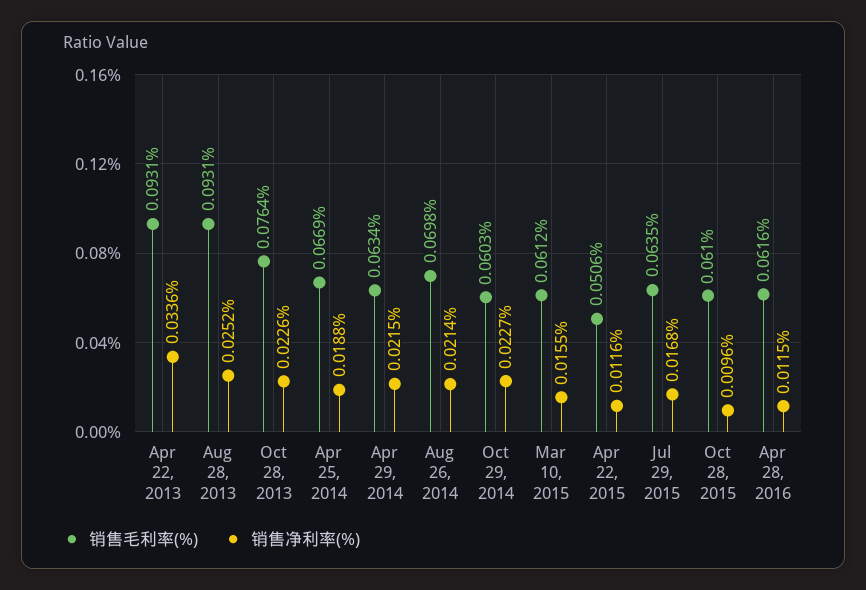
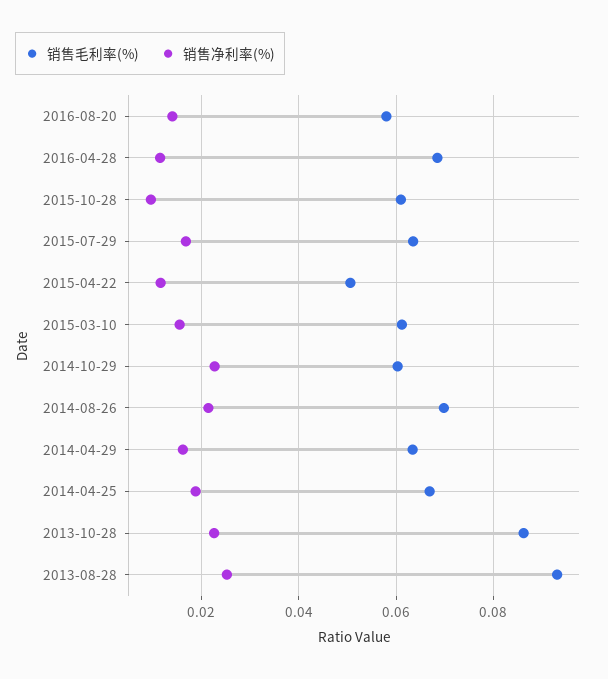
销售毛利率(%), Apr 22, 2013: 0.0931 -> none
销售净利率(%), Apr 22, 2013: 0.0336 -> none
销售毛利率(%), Oct 28, 2013: 0.0764 -> 0.086
销售净利率(%), Apr 29, 2014: 0.0215 -> 0.016
销售毛利率(%), Apr 28, 2016: 0.0616 -> 0.068
销售毛利率(%), 2016-08-20: none -> 0.058
销售净利率(%), 2016-08-20: none -> 0.014

